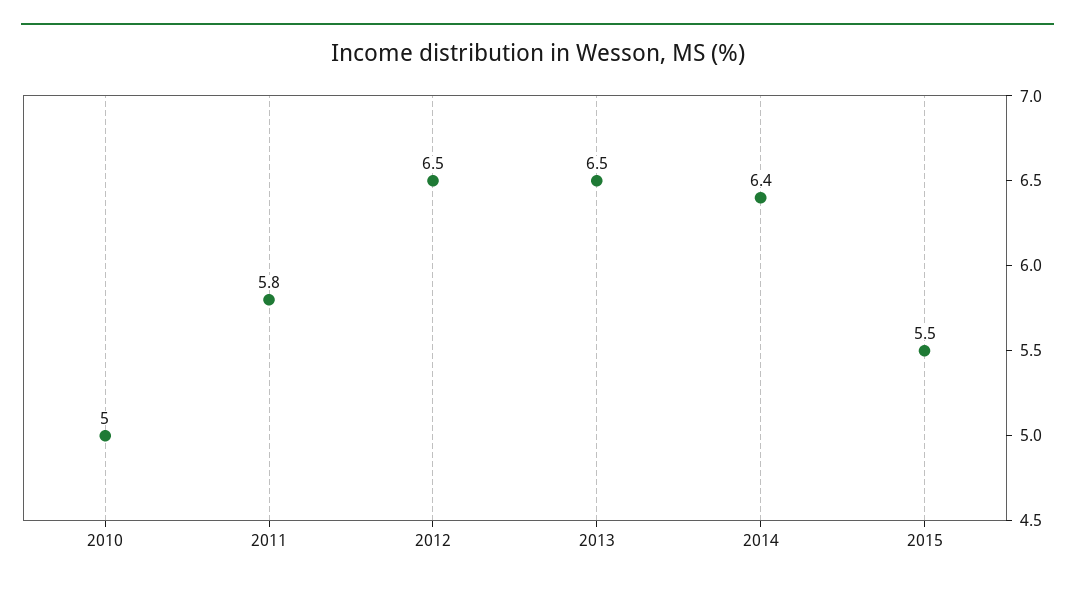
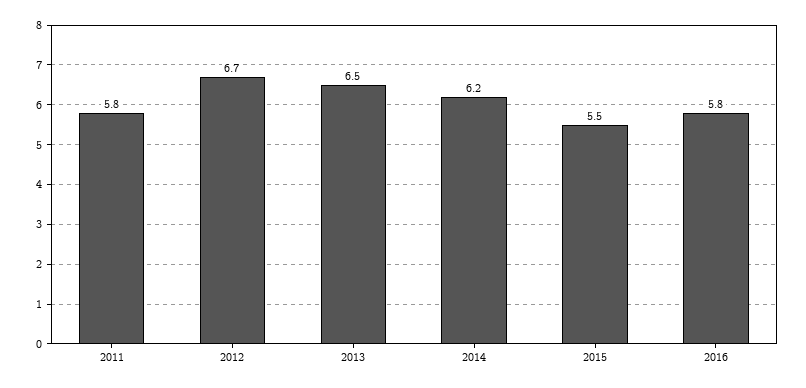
2010: 5 -> none
2012: 6.5 -> 6.7
2014: 6.4 -> 6.2
2016: none -> 5.8

